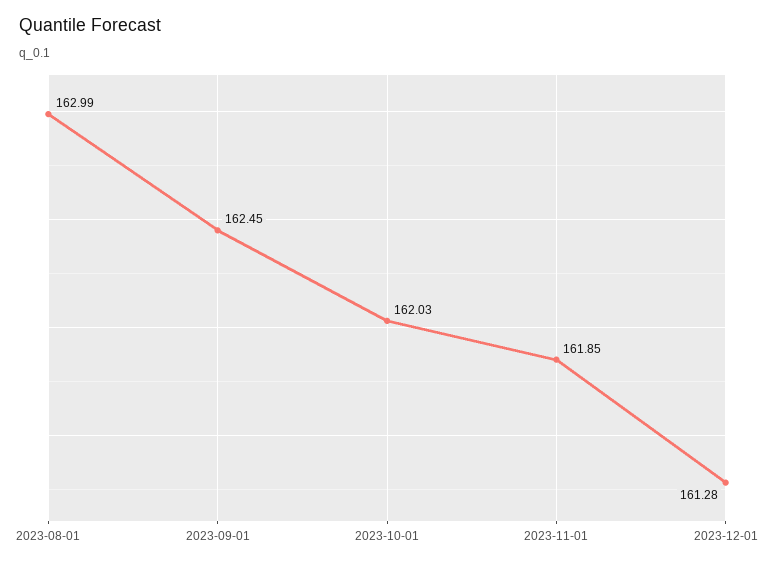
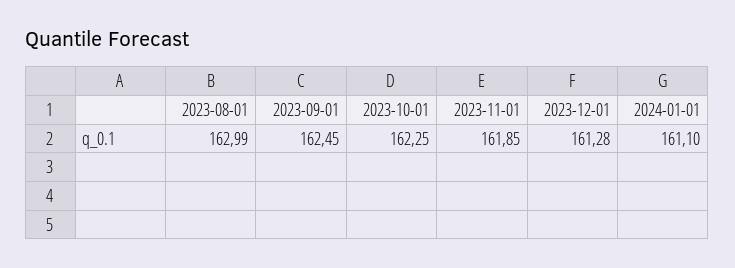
2023-10-01: 162.03 -> 162.25
2024-01-01: none -> 161.1

